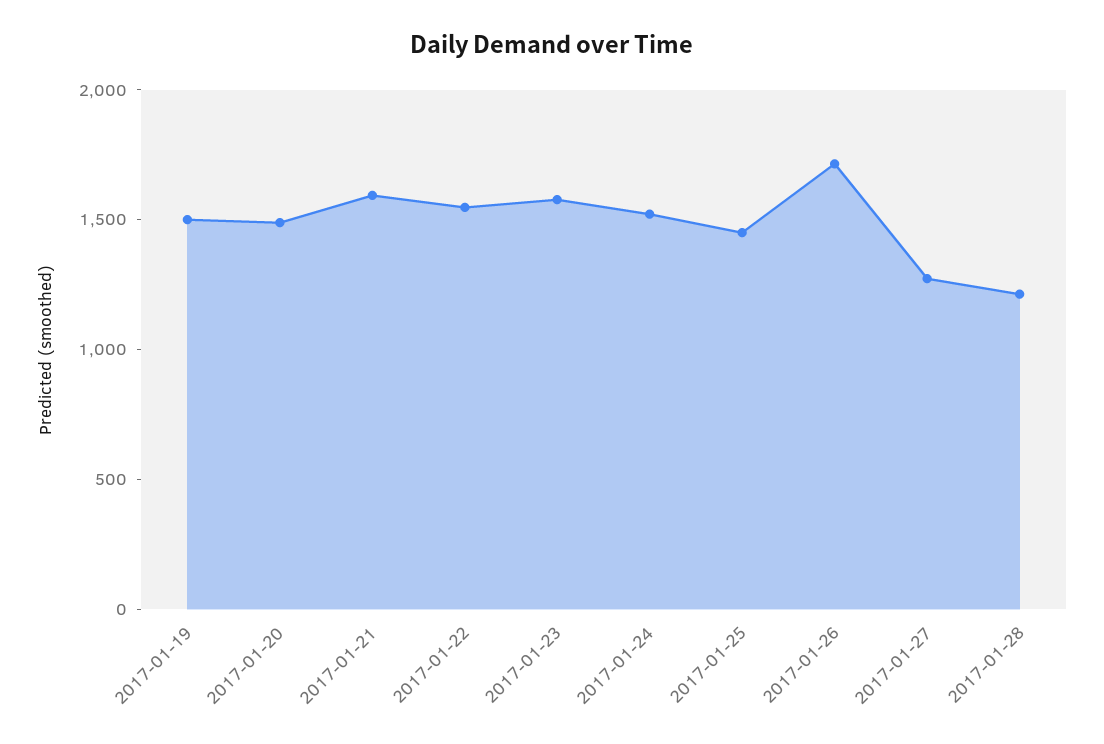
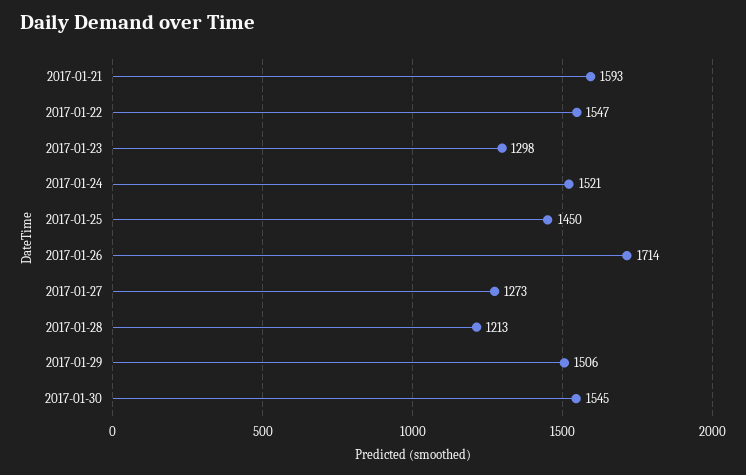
2017-01-19: 1500 -> none
2017-01-20: 1500 -> none
2017-01-23: 1600 -> 1298
2017-01-29: none -> 1506
2017-01-30: none -> 1545

